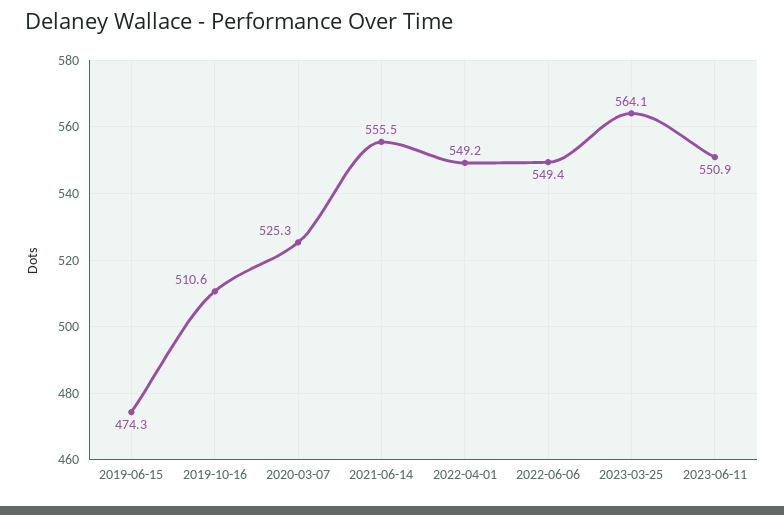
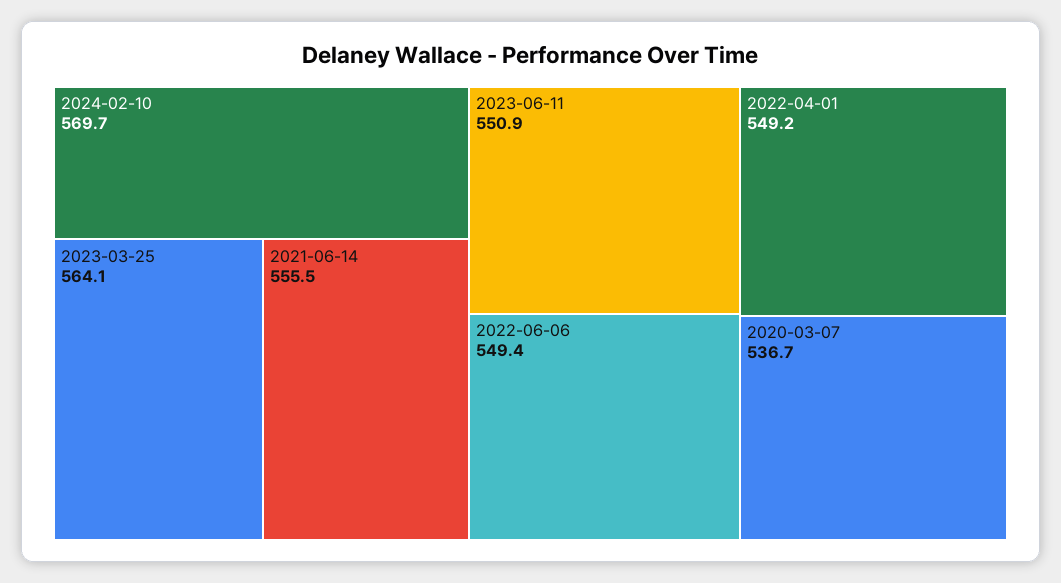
2019-06-15: 474.3 -> none
2019-10-16: 510.6 -> none
2020-03-07: 525.3 -> 536.7
2024-02-10: none -> 569.7

